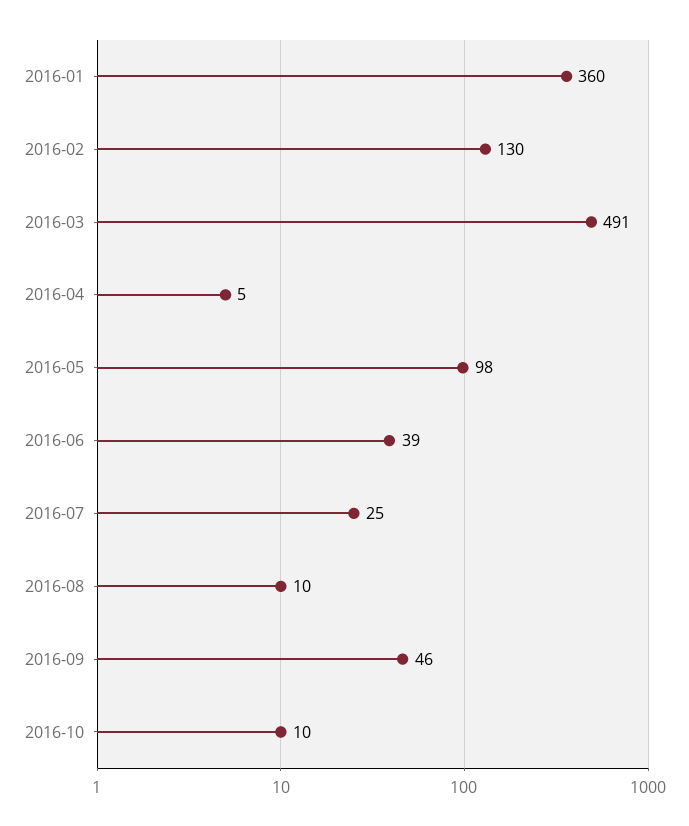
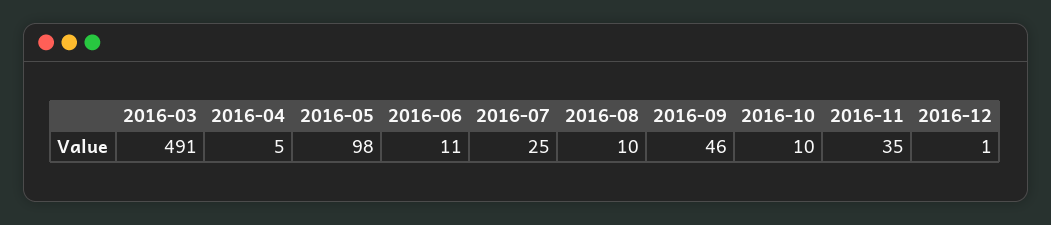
2016-01: 360 -> none
2016-02: 130 -> none
2016-06: 39 -> 11
2016-11: none -> 35
2016-12: none -> 1

